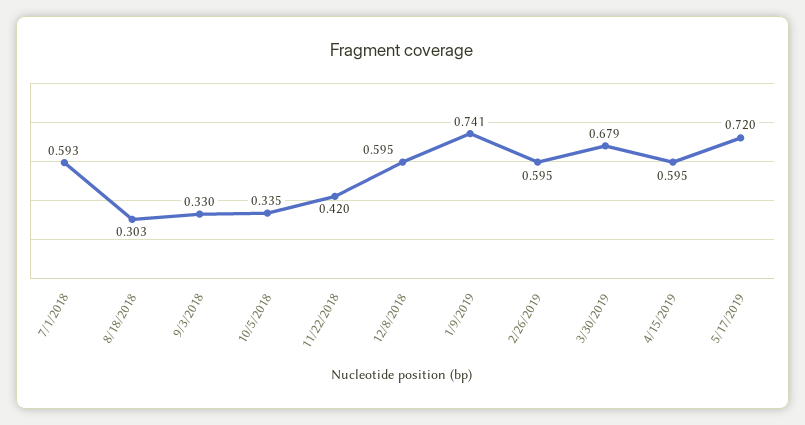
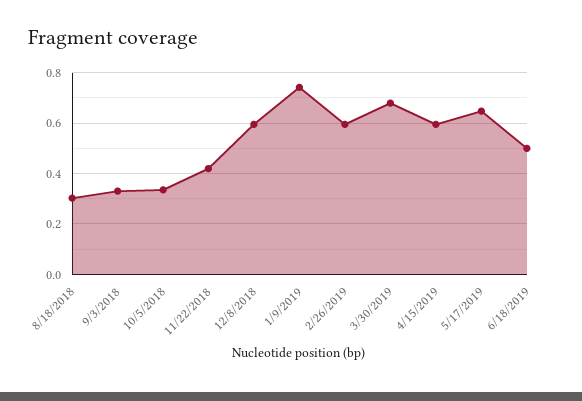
7/1/2018: 0.593 -> none
5/17/2019: 0.72 -> 0.65
6/18/2019: none -> 0.5

